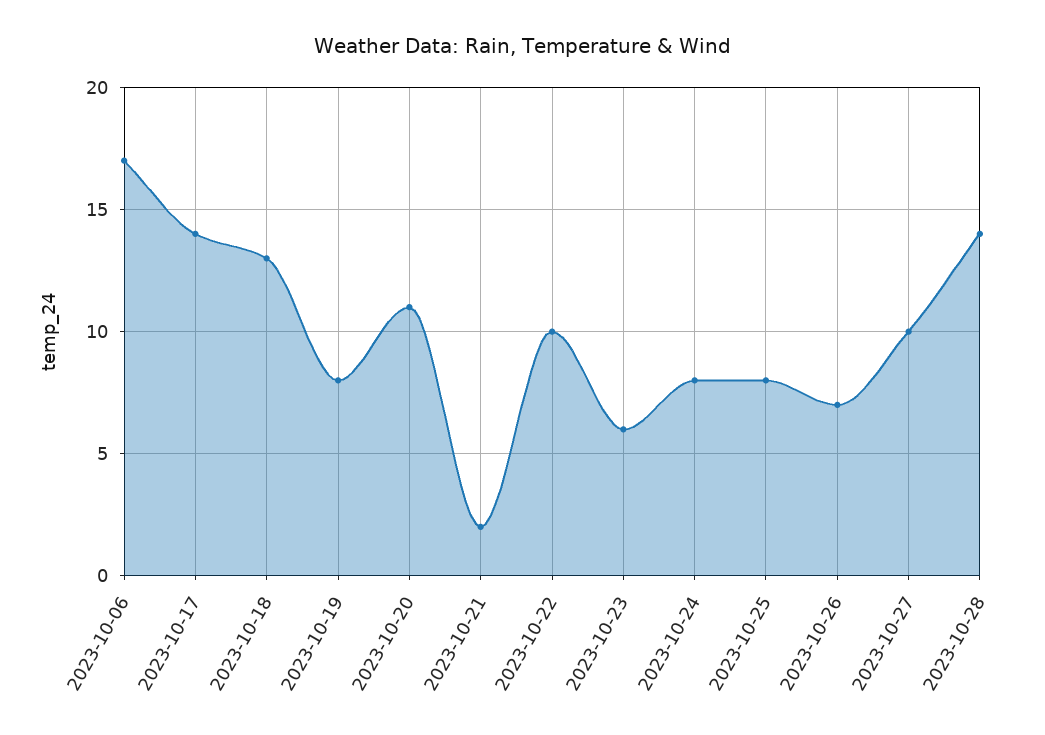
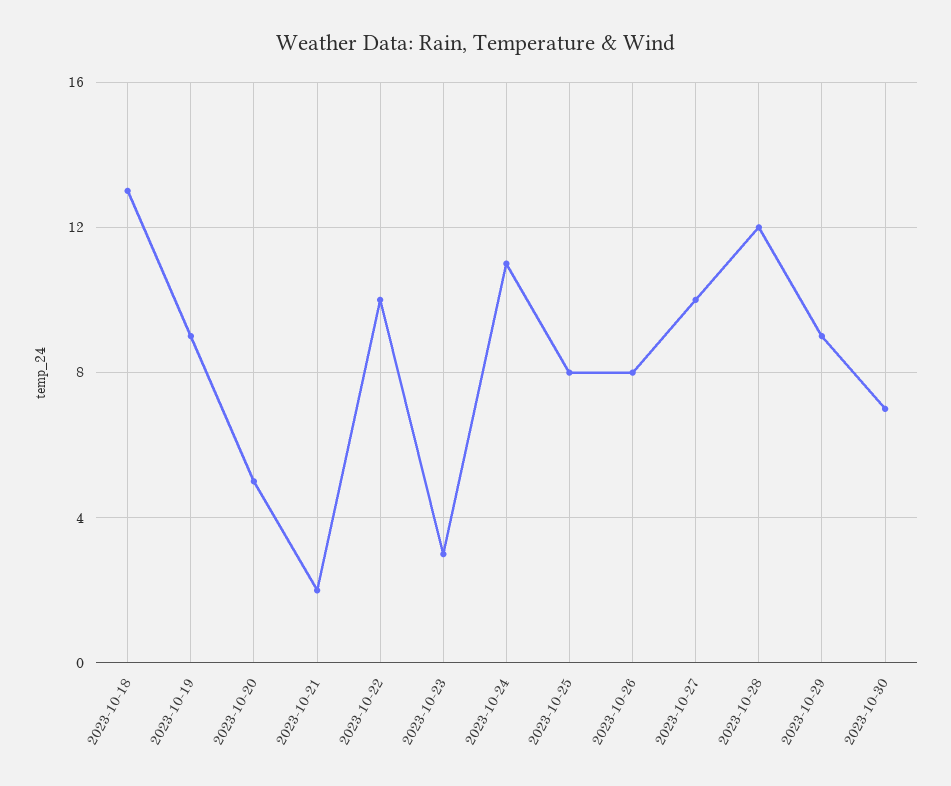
2023-10-06: 17 -> none
2023-10-17: 14 -> none
2023-10-19: 8 -> 9
2023-10-20: 11 -> 5
2023-10-23: 6 -> 3
2023-10-24: 8 -> 11
2023-10-26: 7 -> 8
2023-10-28: 14 -> 12
2023-10-29: none -> 9
2023-10-30: none -> 7

